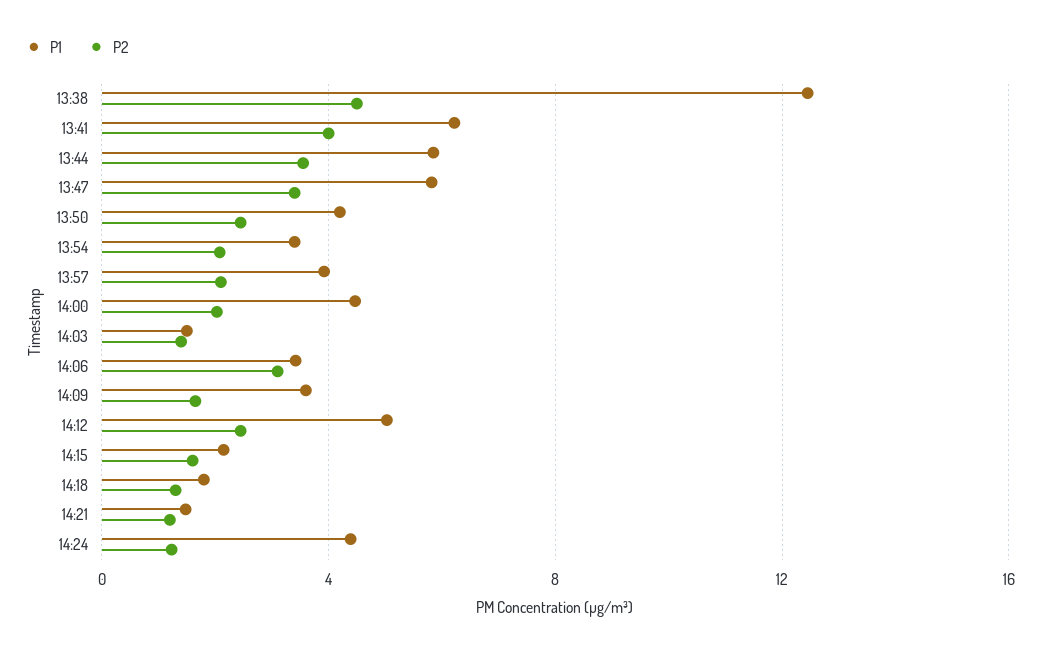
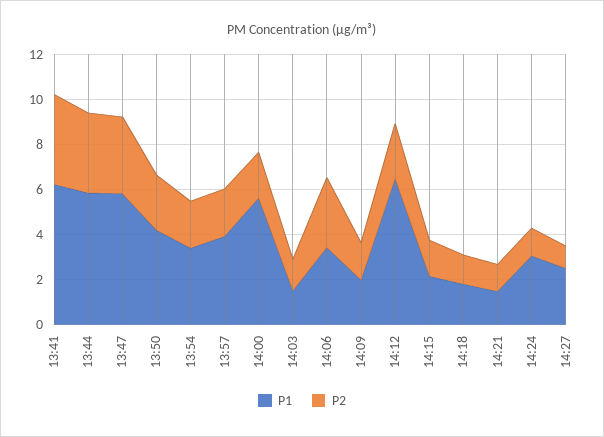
P1, 13:38: 12.5 -> none
P2, 13:38: 4.5 -> none
P1, 14:00: 4.5 -> 5.5
P1, 14:09: 3.5 -> 2
P1, 14:12: 5 -> 6.5
P1, 14:24: 4.5 -> 3
P1, 14:27: none -> 2.5
P2, 14:27: none -> 1

